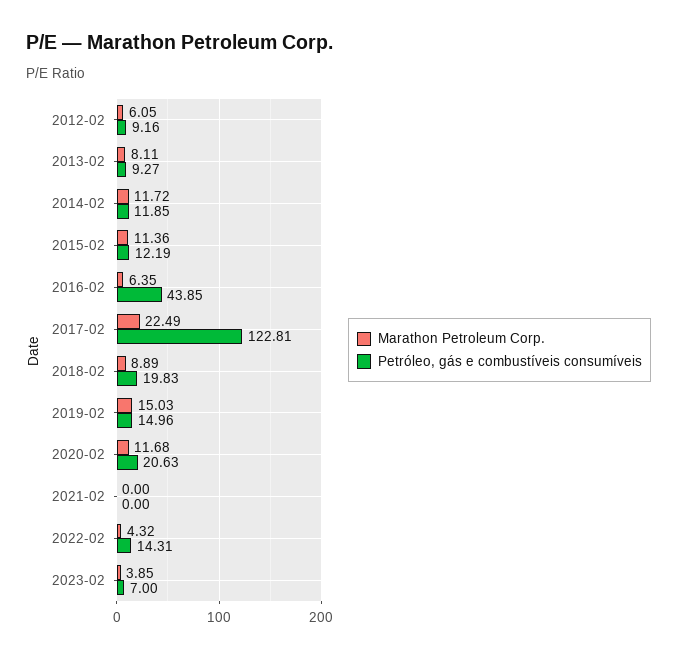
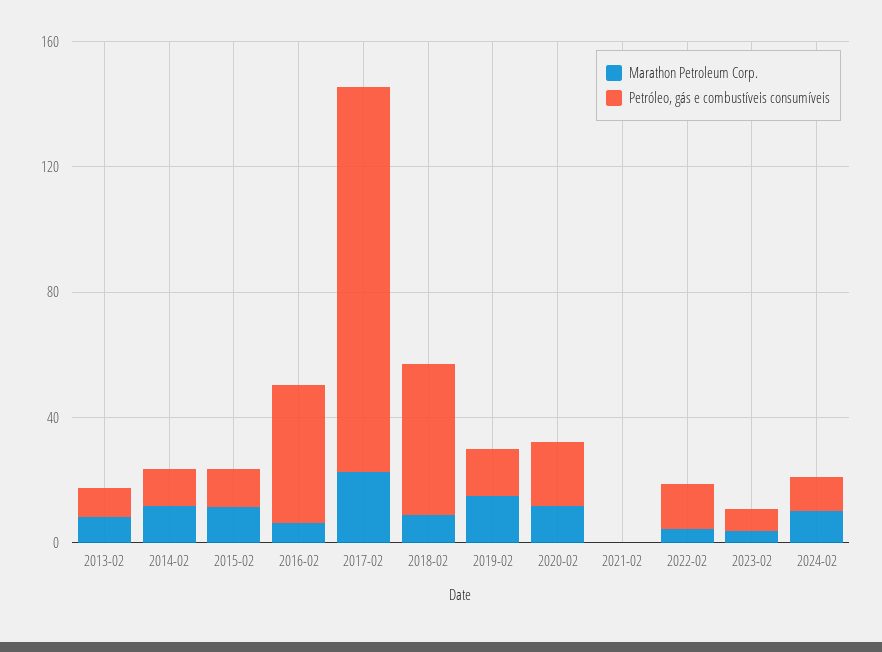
Marathon Petroleum Corp., 2012-02: 6.05 -> none
Petróleo, gás e combustíveis consumíveis, 2012-02: 9.16 -> none
Petróleo, gás e combustíveis consumíveis, 2018-02: 19.83 -> 50
Marathon Petroleum Corp., 2024-02: none -> 10
Petróleo, gás e combustíveis consumíveis, 2024-02: none -> 10

